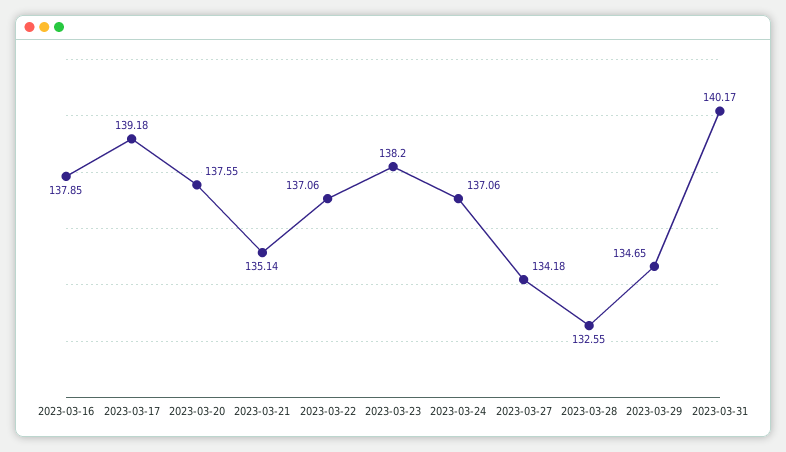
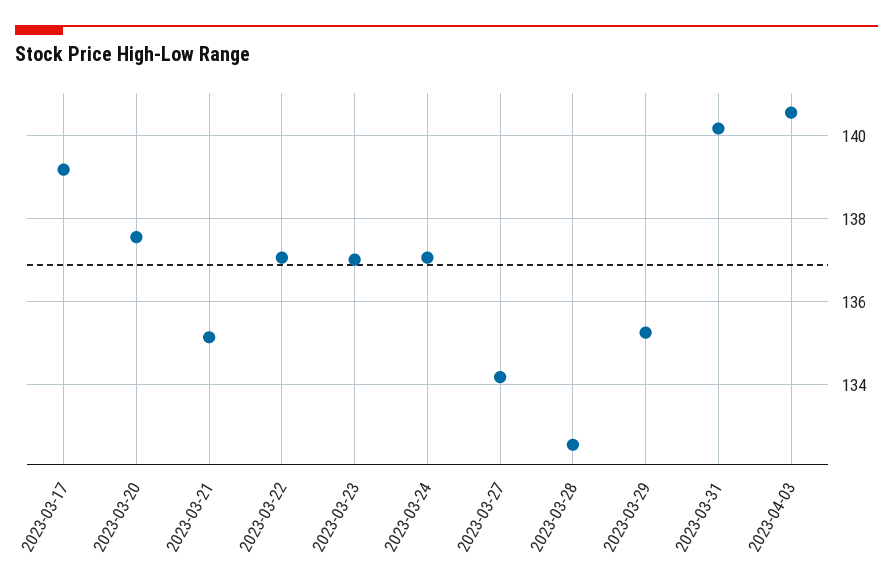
2023-03-16: 137.85 -> none
2023-03-23: 138.2 -> 137
2023-03-29: 134.65 -> 135.2
2023-04-03: none -> 140.6

